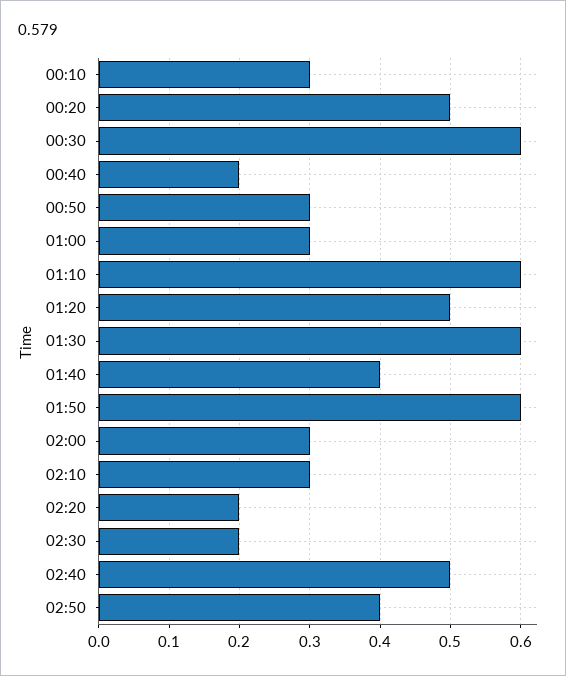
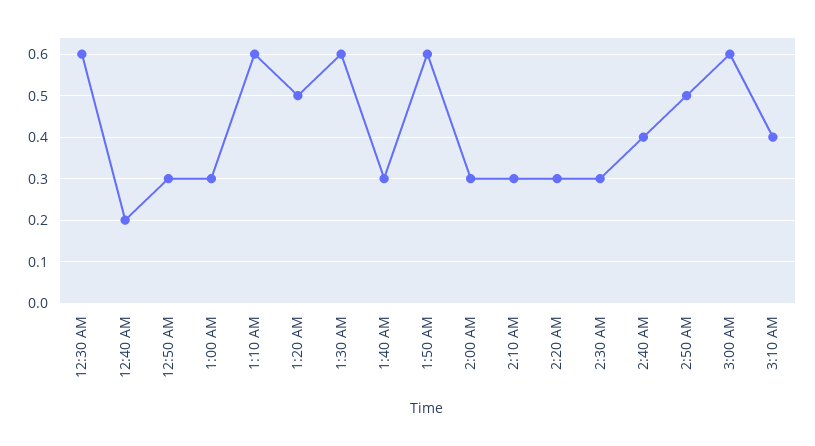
00:10: 0.3 -> none
00:20: 0.5 -> none
01:40: 0.4 -> 0.3
02:20: 0.2 -> 0.3
02:30: 0.2 -> 0.3
02:40: 0.5 -> 0.4
02:50: 0.4 -> 0.5
3:00 AM: none -> 0.6
3:10 AM: none -> 0.4

